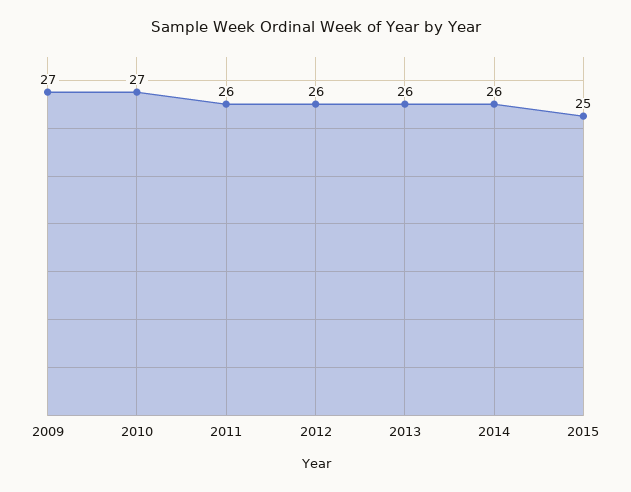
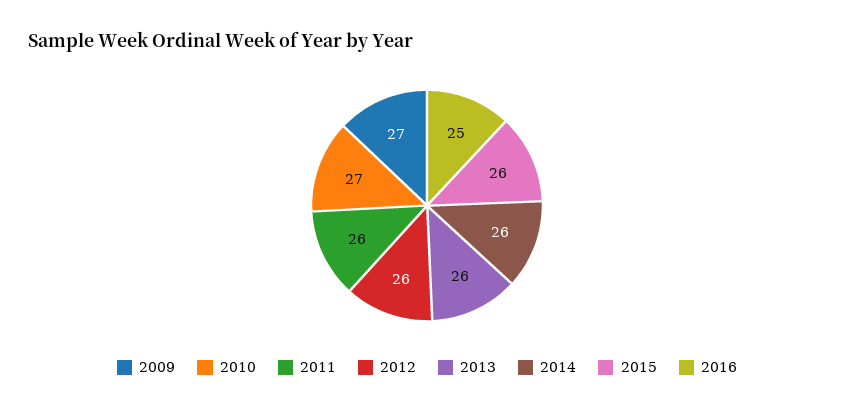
2015: 25 -> 26
2016: none -> 25

